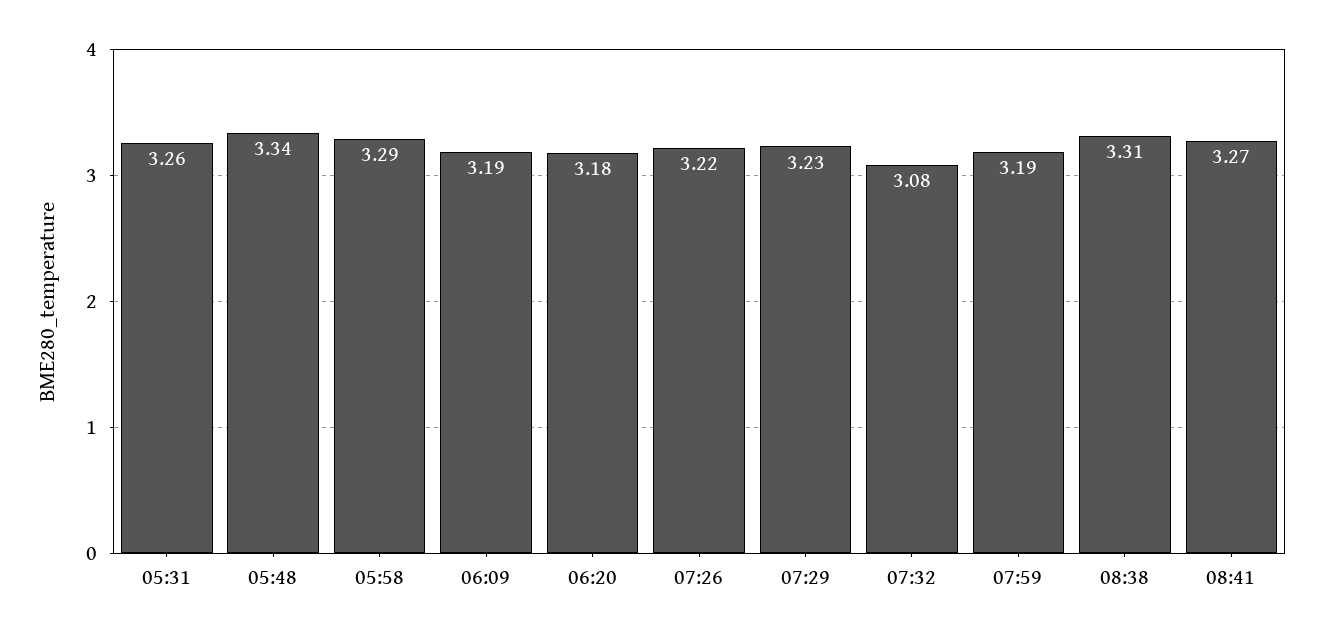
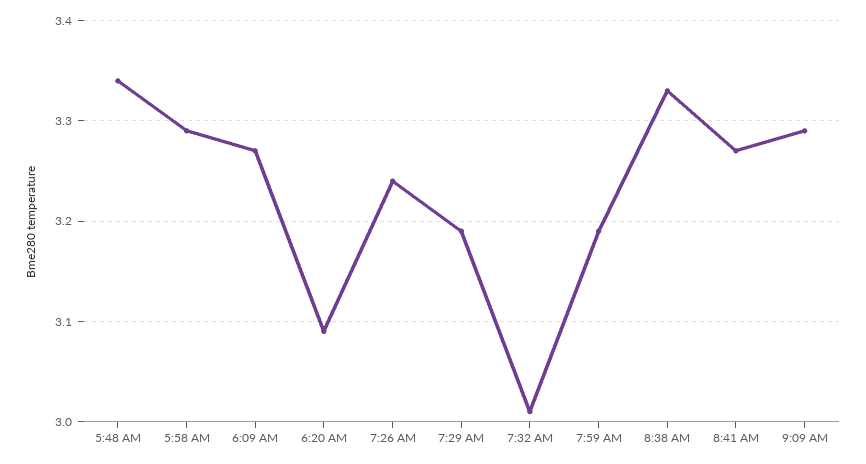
05:31: 3.26 -> none
06:09: 3.19 -> 3.27
06:20: 3.18 -> 3.09
07:26: 3.22 -> 3.24
07:29: 3.23 -> 3.19
07:32: 3.08 -> 3.01
08:38: 3.31 -> 3.33
9:09 AM: none -> 3.29

